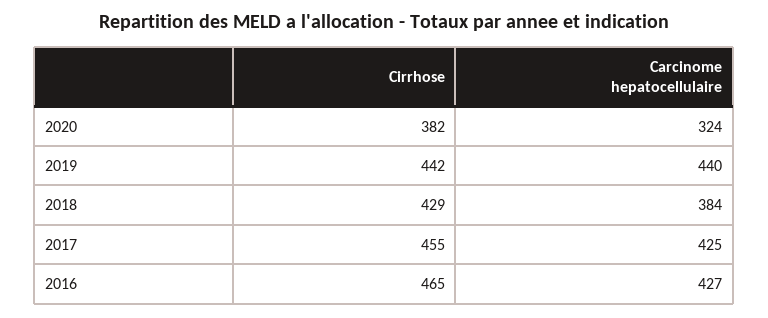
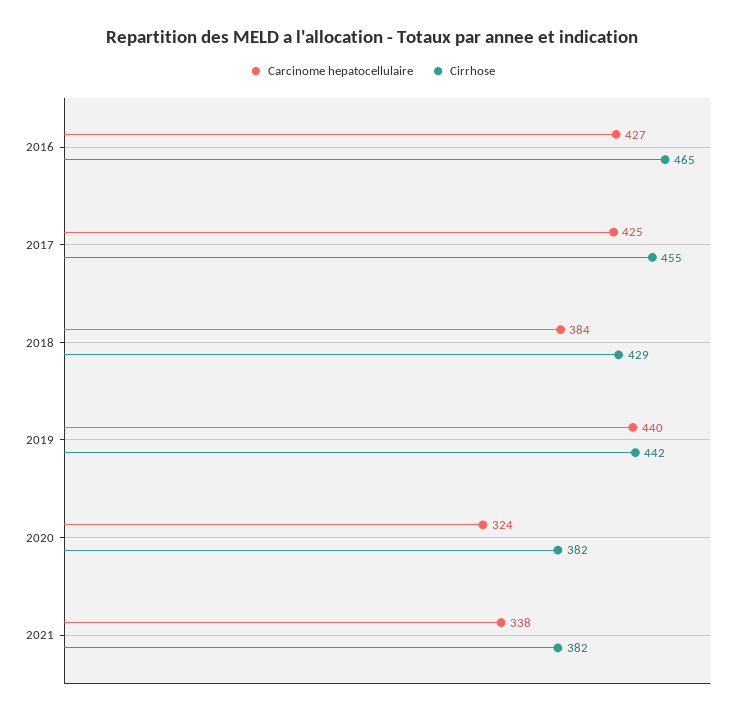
Carcinome hepatocellulaire, 2021: none -> 338
Cirrhose, 2021: none -> 382

